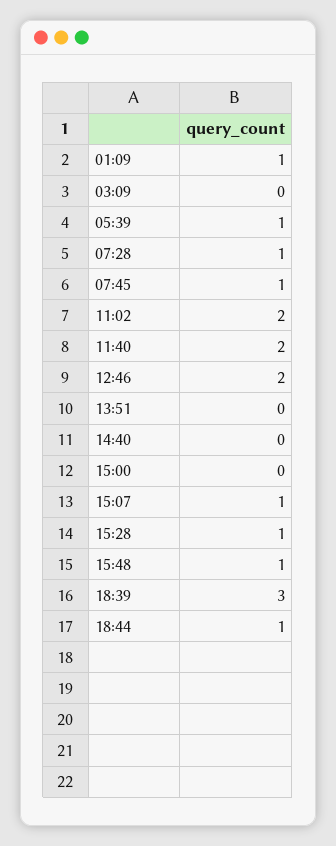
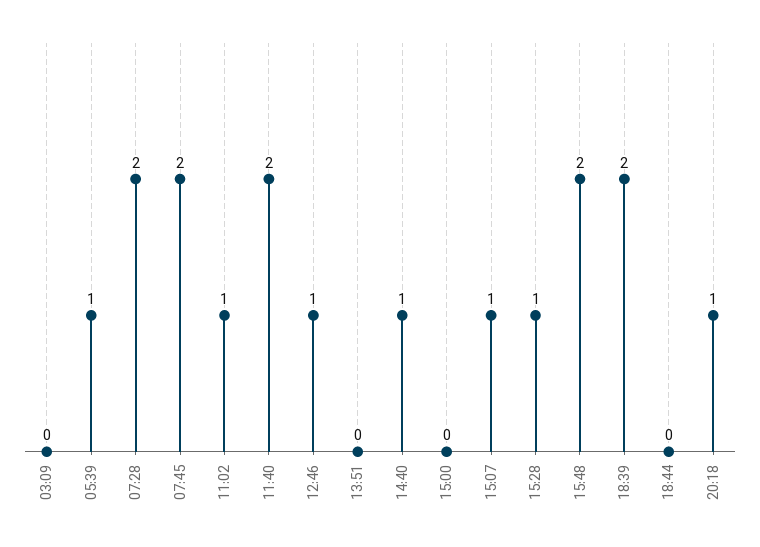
01:09: 1 -> none
07:28: 1 -> 2
07:45: 1 -> 2
11:02: 2 -> 1
12:46: 2 -> 1
14:40: 0 -> 1
15:48: 1 -> 2
18:39: 3 -> 2
18:44: 1 -> 0
20:18: none -> 1

